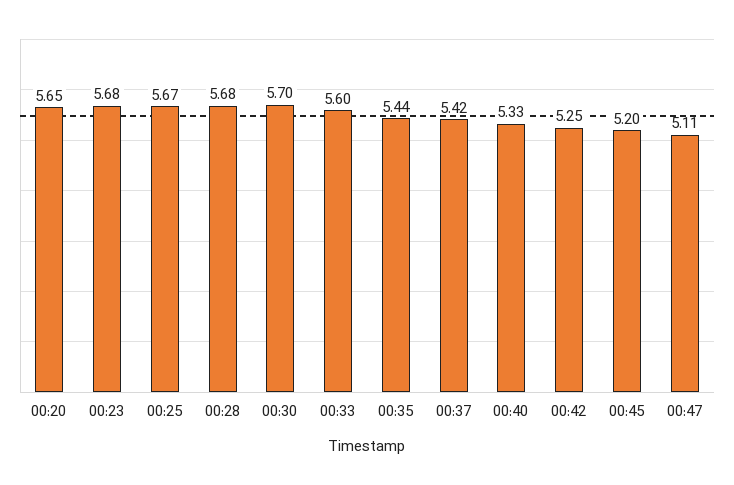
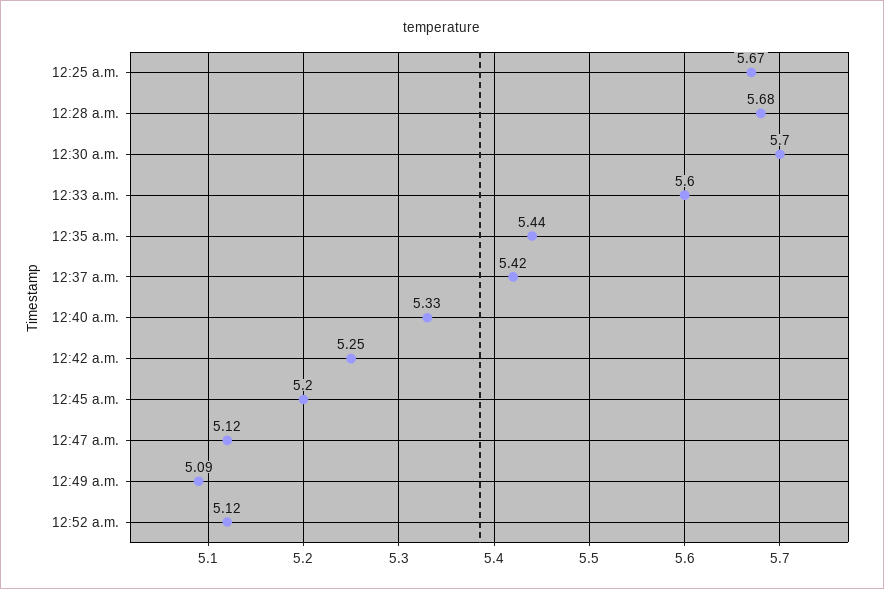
00:20: 5.65 -> none
00:23: 5.68 -> none
00:47: 5.11 -> 5.12
12:49 a.m.: none -> 5.09
12:52 a.m.: none -> 5.12

